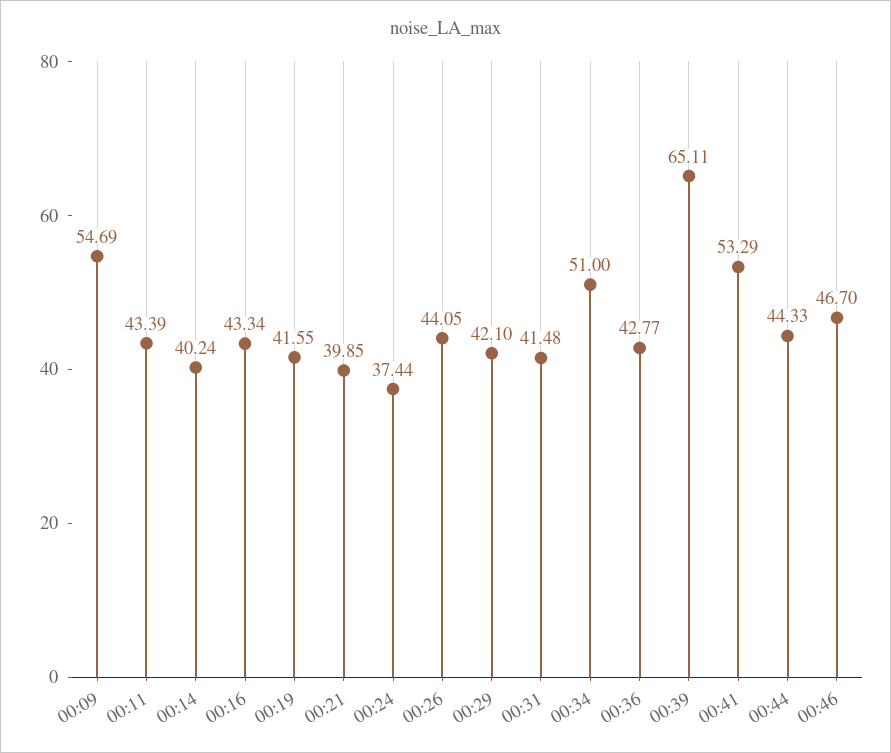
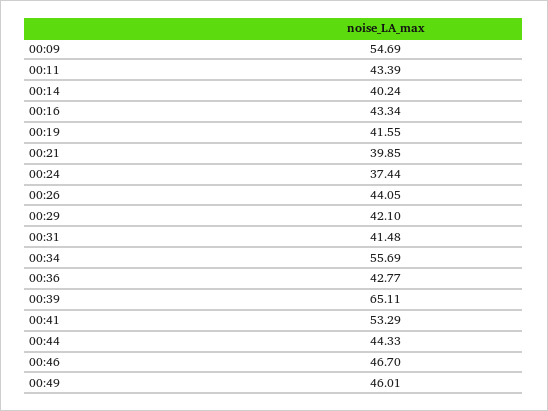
00:34: 51 -> 55.69
00:49: none -> 46.01

